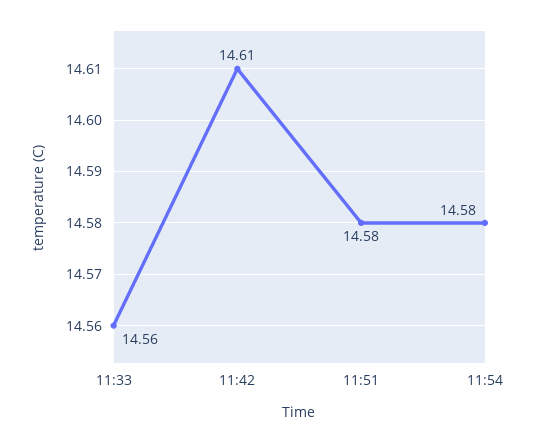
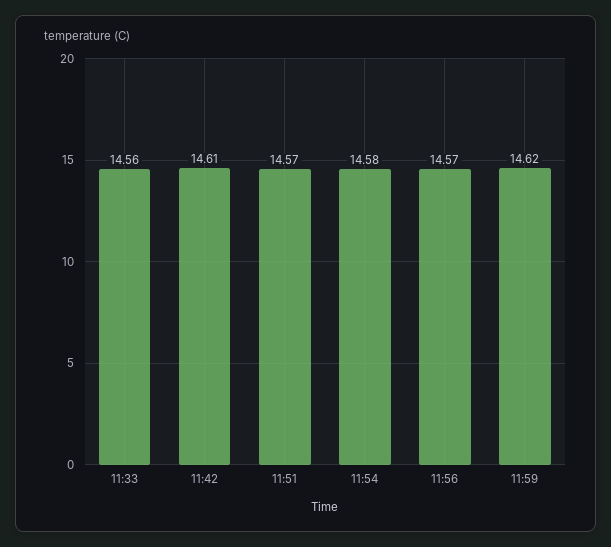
11:51: 14.58 -> 14.57
11:56: none -> 14.57
11:59: none -> 14.62

